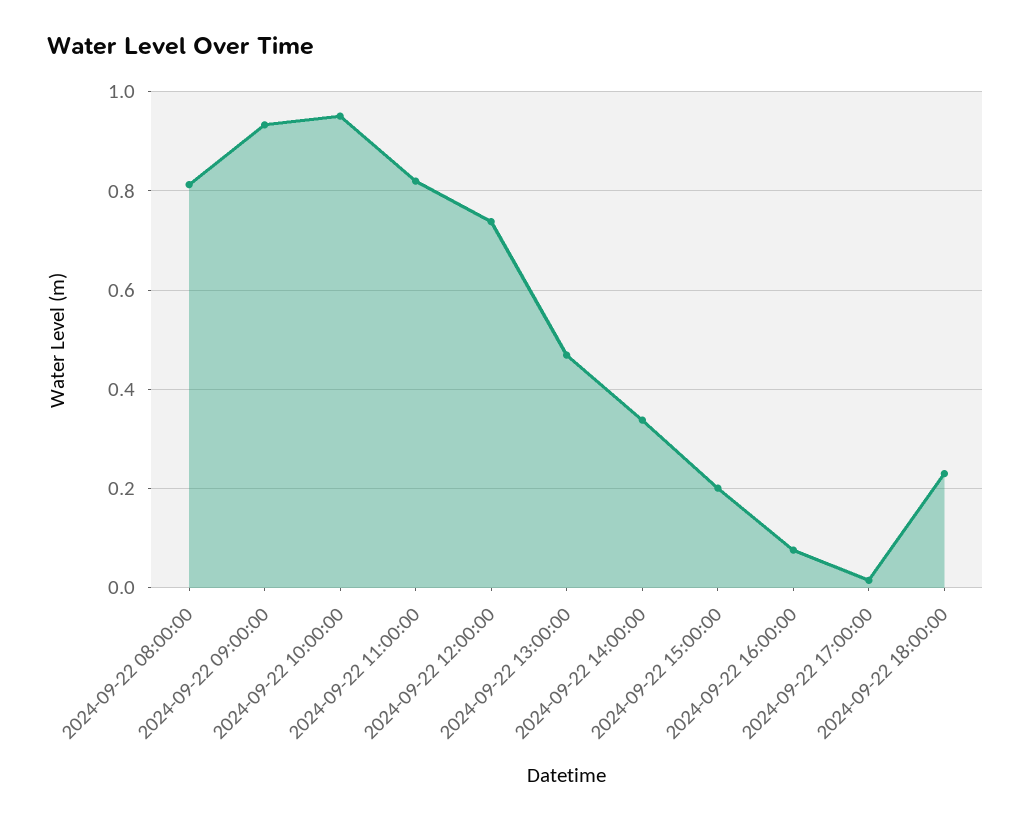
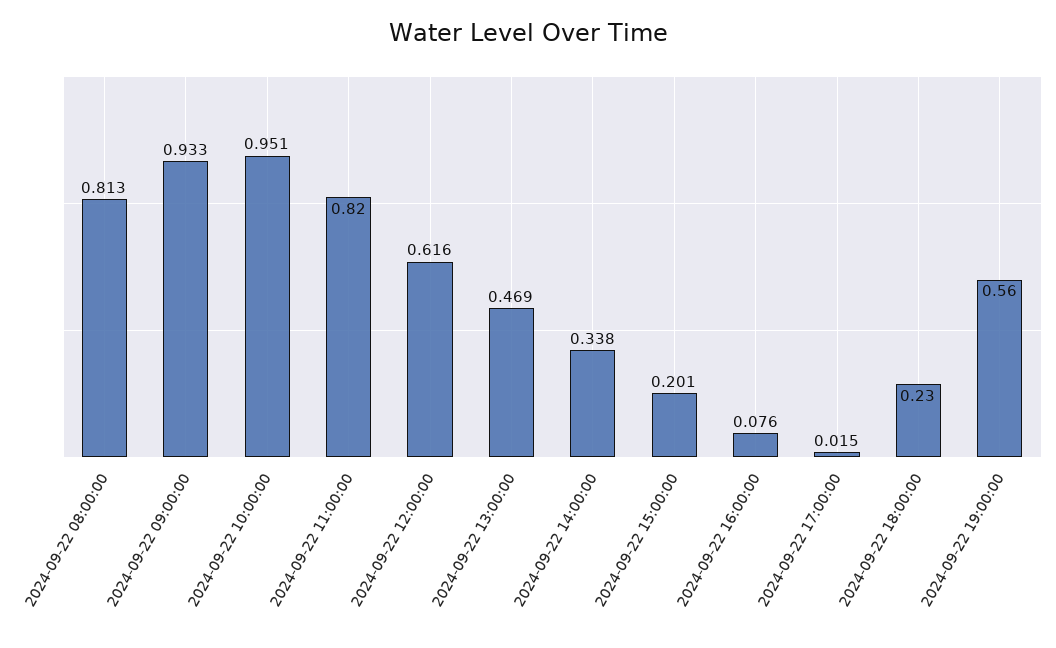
2024-09-22 12:00:00: 0.74 -> 0.616
2024-09-22 19:00:00: none -> 0.56

